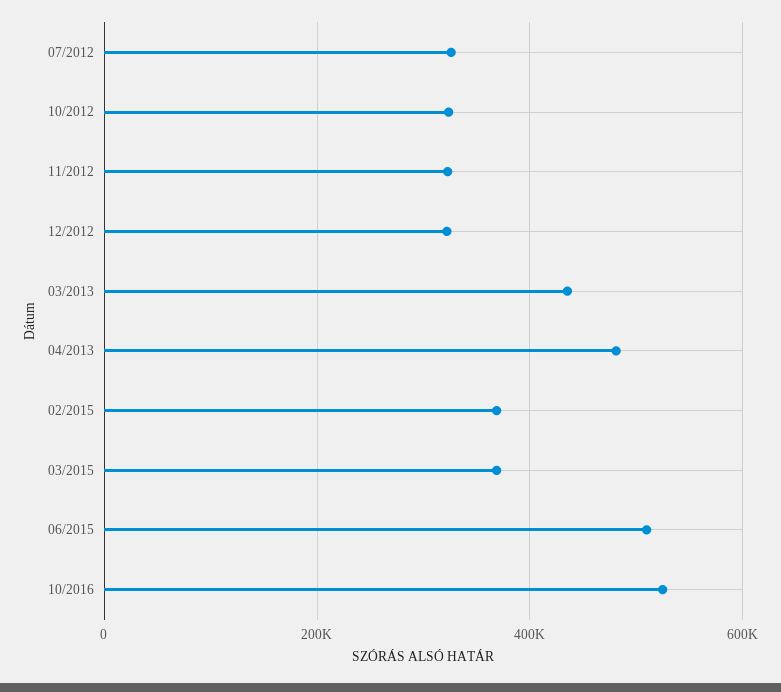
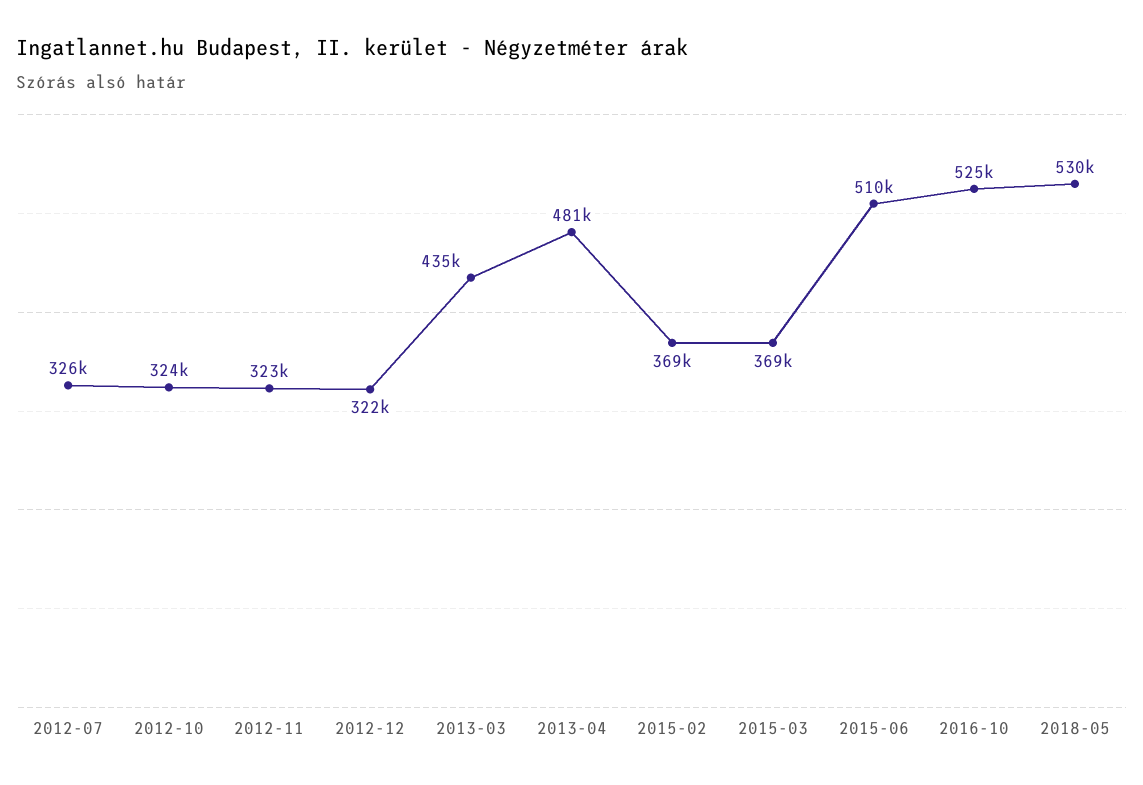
2018-05: none -> 530000

